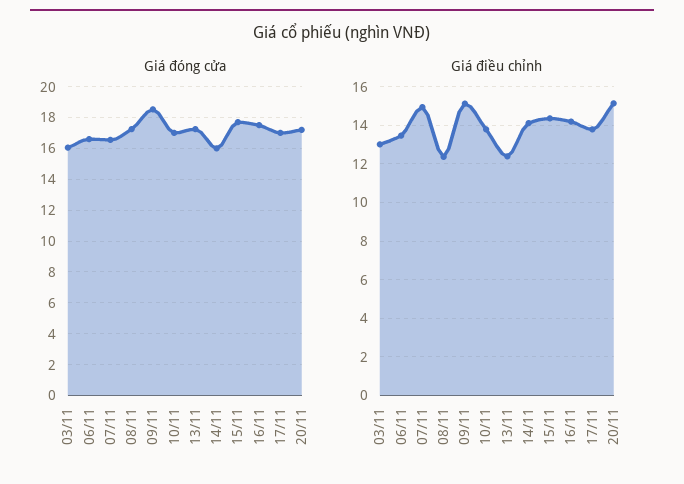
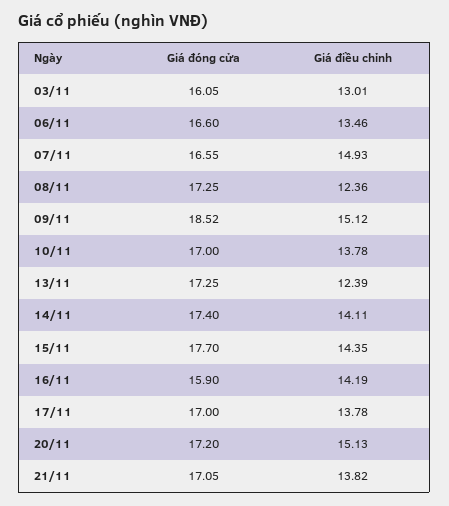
Giá đóng cửa, 14/11: 16 -> 17.4
Giá đóng cửa, 16/11: 17.5 -> 15.9
Giá đóng cửa, 21/11: none -> 17.05
Giá điều chỉnh, 21/11: none -> 13.82

